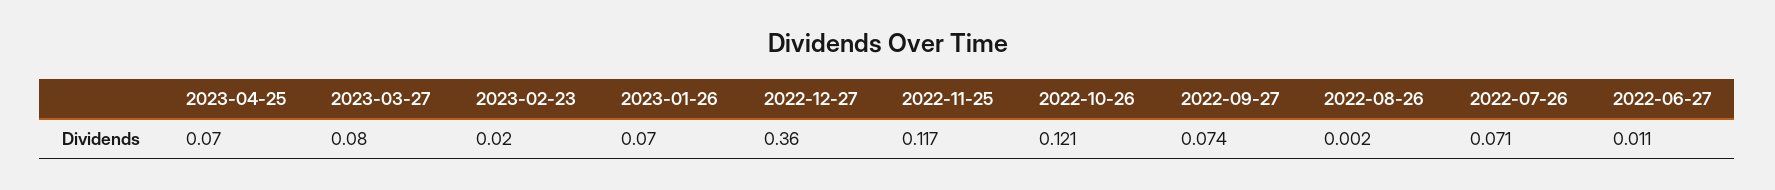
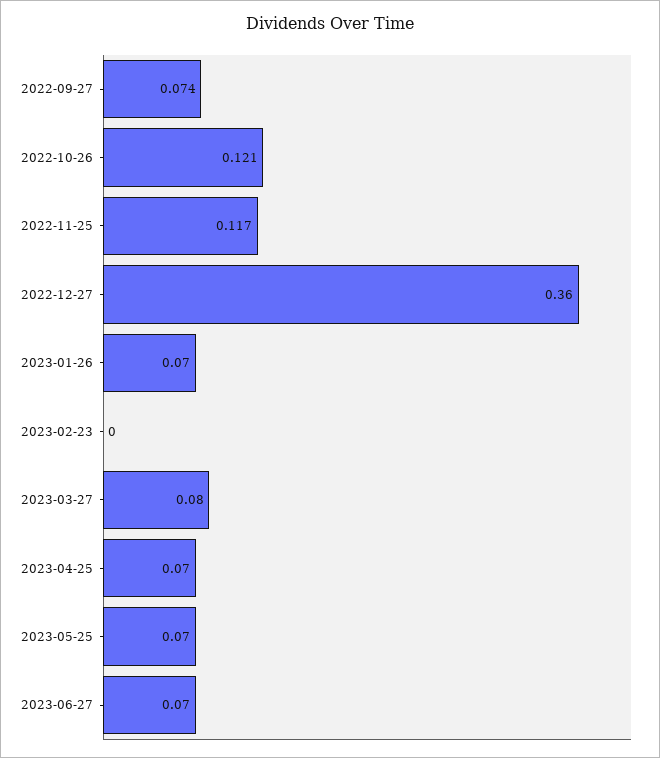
2023-02-23: 0.02 -> 0
2022-08-26: 0.002 -> none
2022-07-26: 0.071 -> none
2022-06-27: 0.011 -> none
2023-05-25: none -> 0.07
2023-06-27: none -> 0.07

